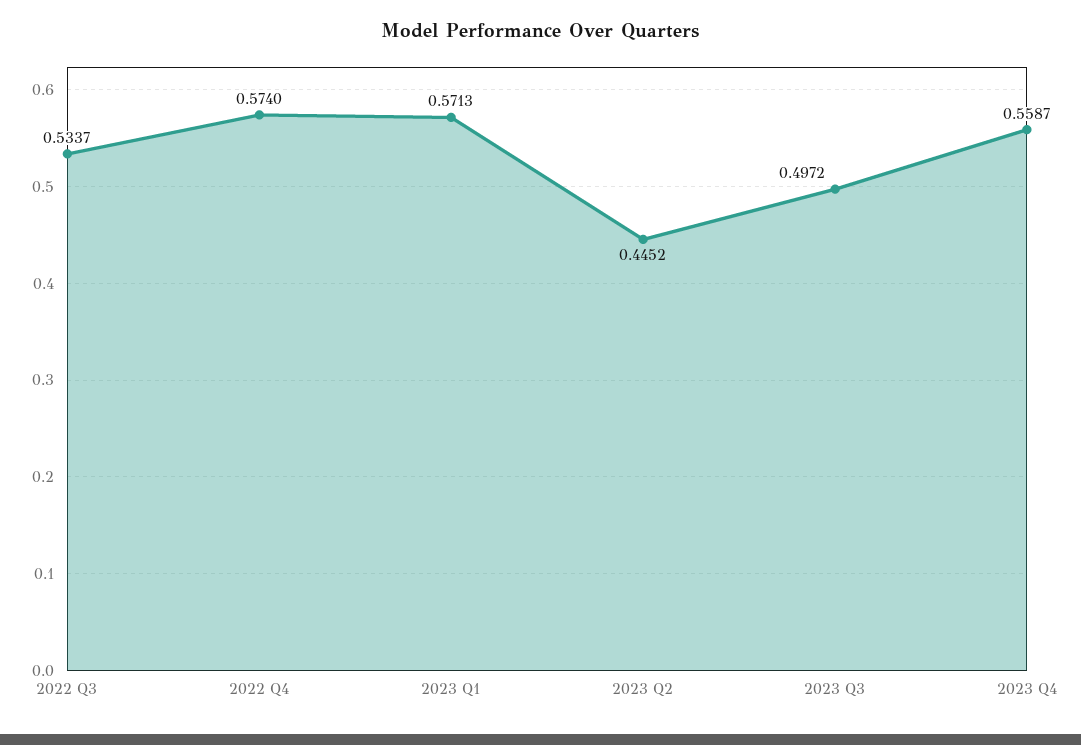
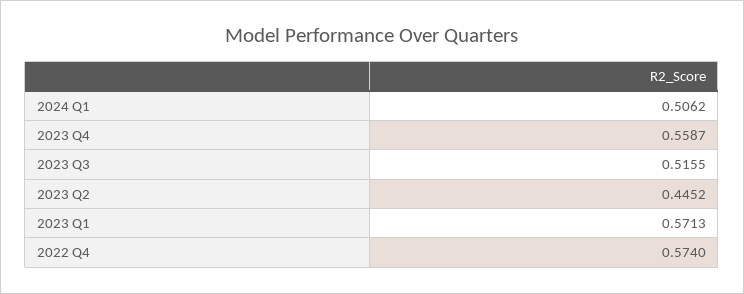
2022 Q3: 0.5337 -> none
2023 Q3: 0.4972 -> 0.5155
2024 Q1: none -> 0.5062

